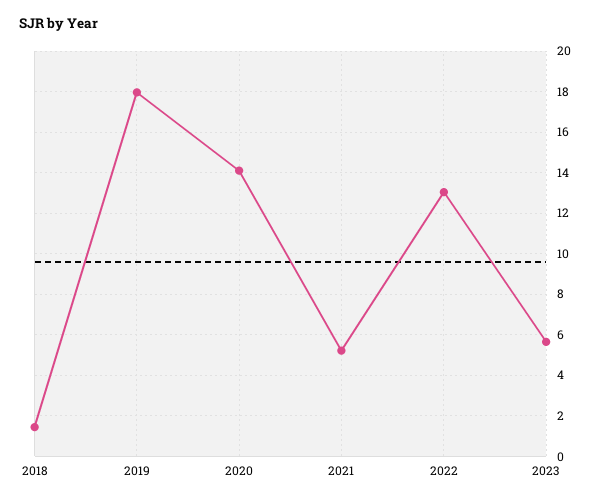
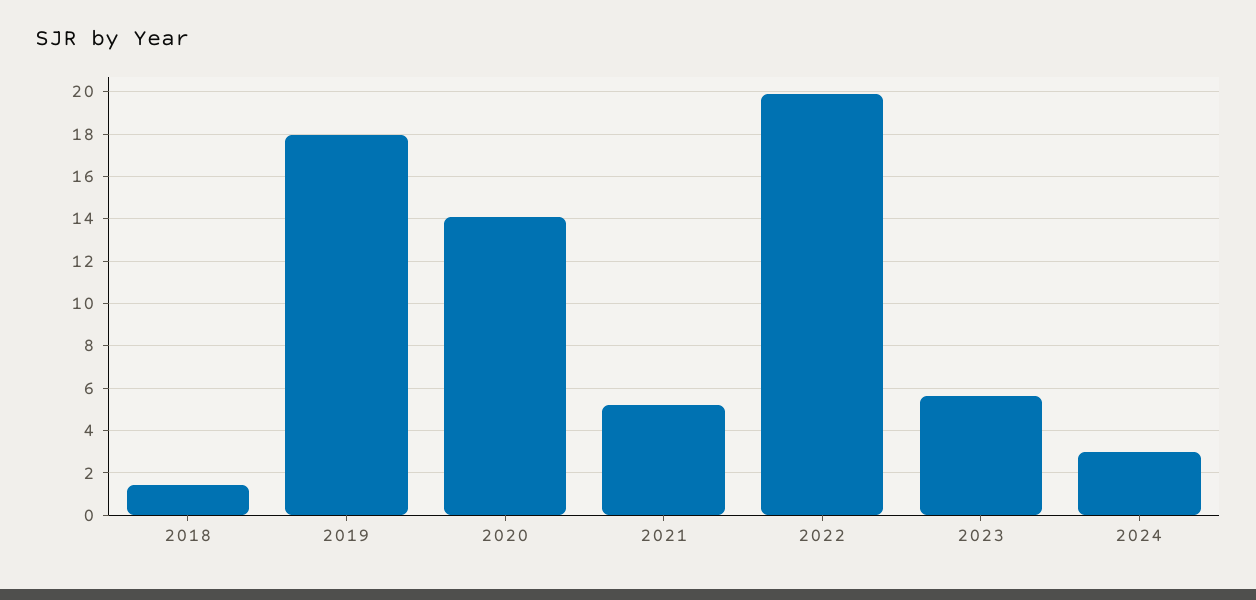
2022: 13 -> 20
2024: none -> 3

